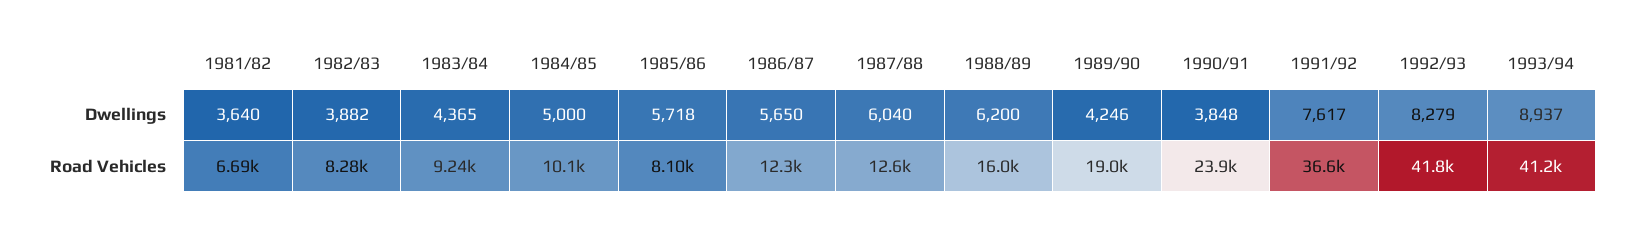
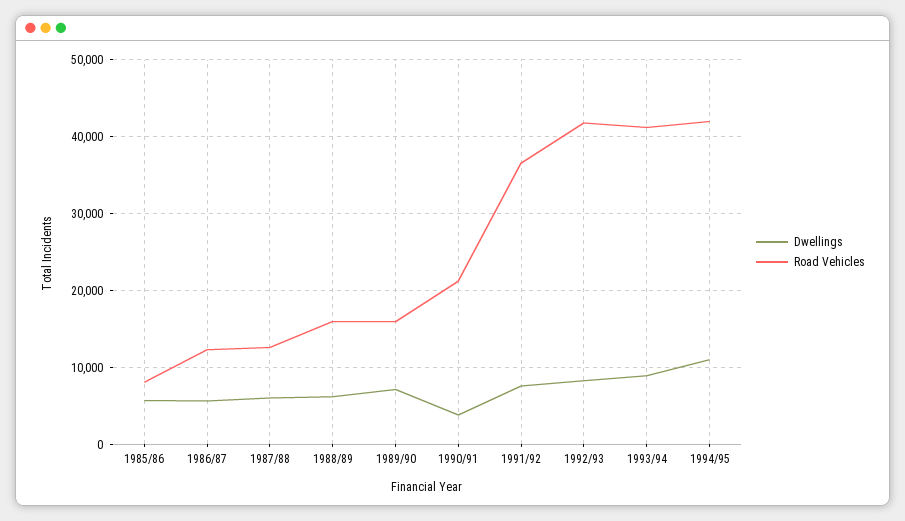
Dwellings, 1981/82: 3640 -> none
Dwellings, 1982/83: 3882 -> none
Dwellings, 1983/84: 4365 -> none
Dwellings, 1984/85: 5000 -> none
Dwellings, 1989/90: 4246 -> 7000
Road Vehicles, 1981/82: 6690 -> none
Road Vehicles, 1982/83: 8280 -> none
Road Vehicles, 1983/84: 9240 -> none
Road Vehicles, 1984/85: 10100 -> none
Road Vehicles, 1989/90: 19000 -> 16000
Road Vehicles, 1990/91: 23900 -> 21000
Dwellings, 1994/95: none -> 11000
Road Vehicles, 1994/95: none -> 42000

